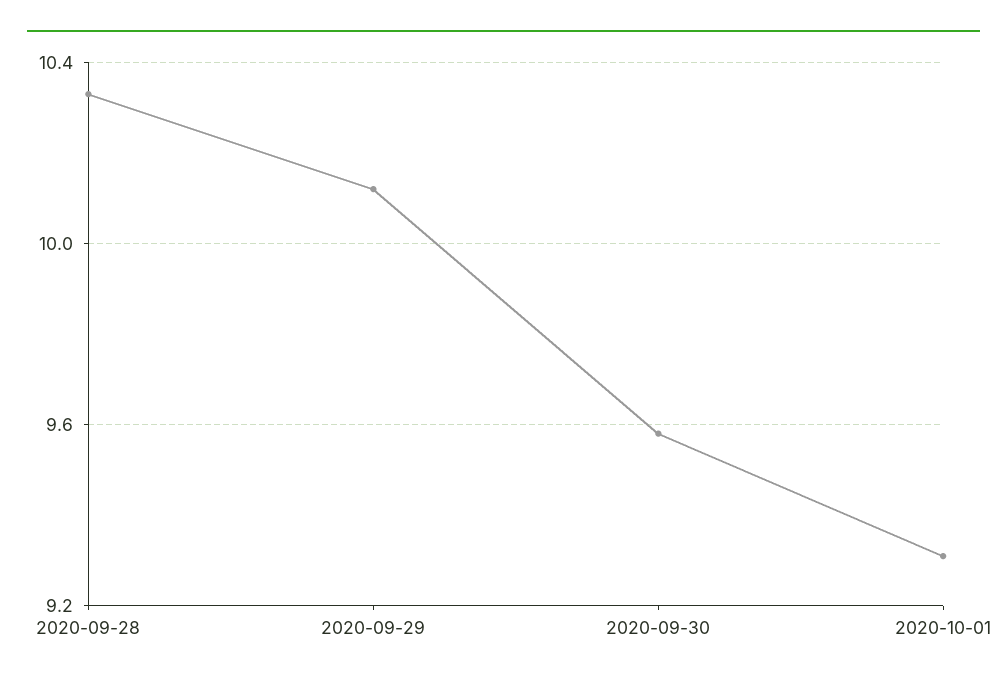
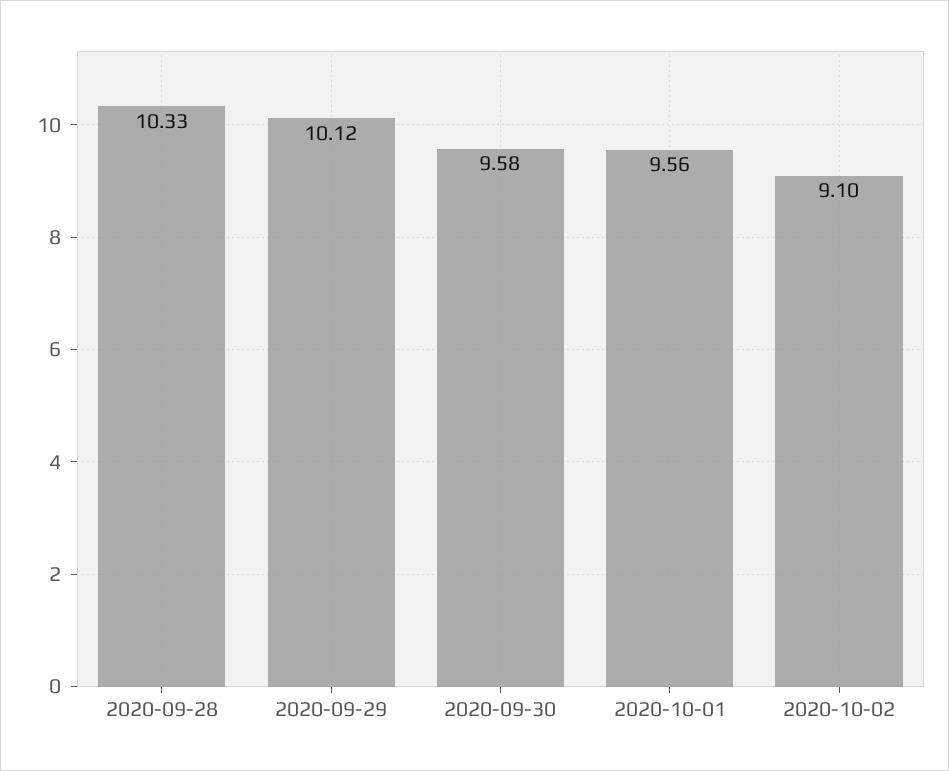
2020-10-01: 9.3 -> 9.56
2020-10-02: none -> 9.1

